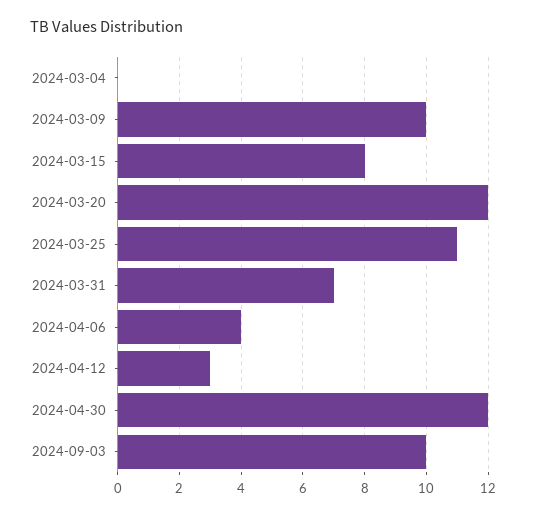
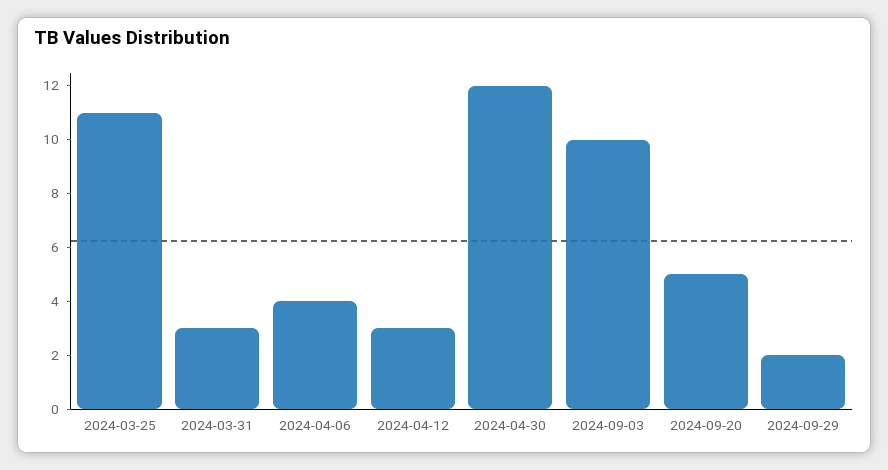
2024-03-04: 0 -> none
2024-03-09: 10 -> none
2024-03-15: 8 -> none
2024-03-20: 12 -> none
2024-03-31: 7 -> 3
2024-09-20: none -> 5
2024-09-29: none -> 2

